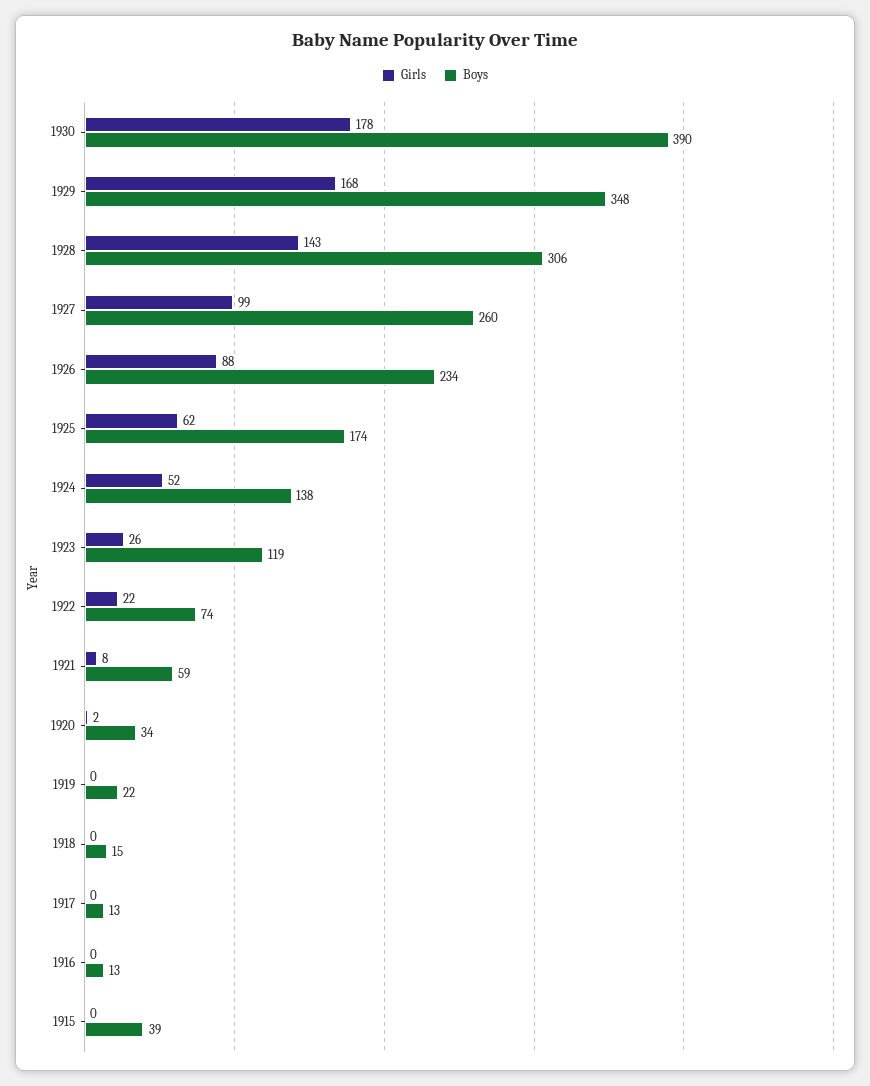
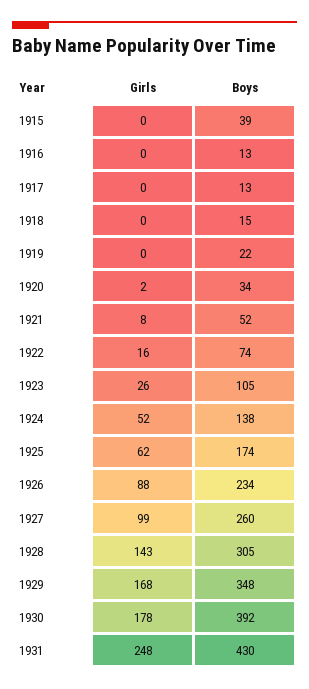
Boys, 1930: 390 -> 392
Boys, 1928: 306 -> 305
Boys, 1923: 119 -> 105
Girls, 1922: 22 -> 16
Boys, 1921: 59 -> 52
Girls, 1931: none -> 248
Boys, 1931: none -> 430

